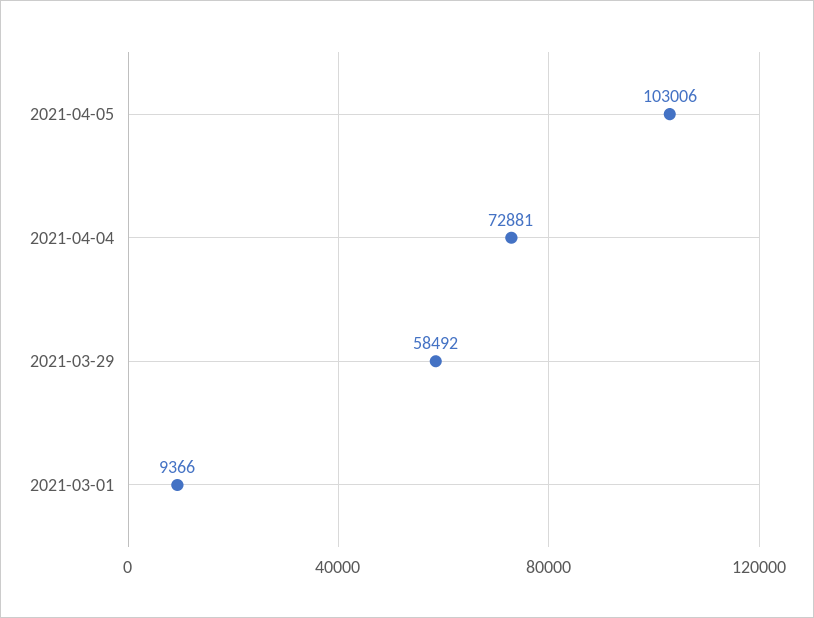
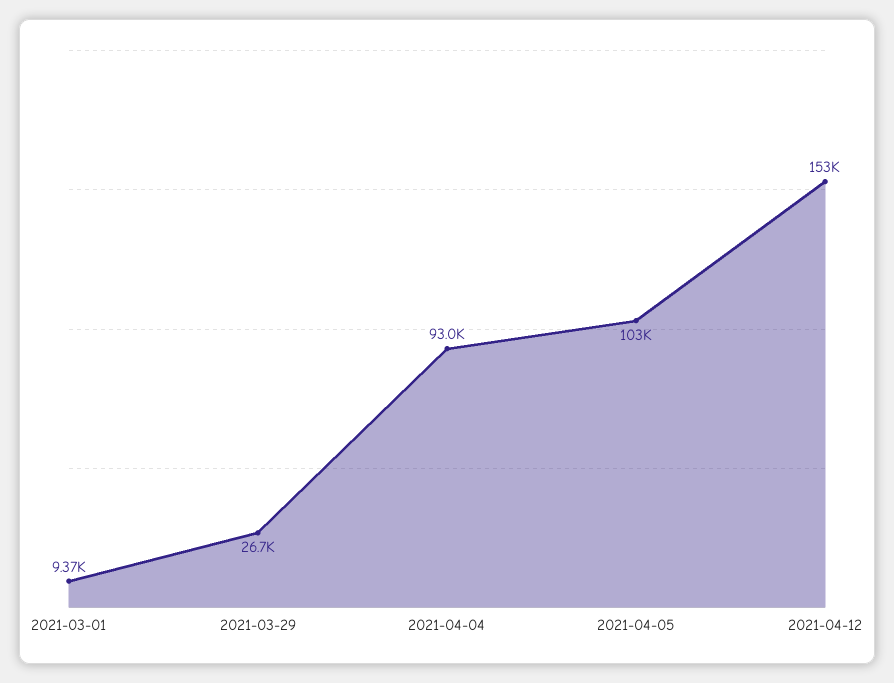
2021-04-04: 72881 -> 93000
2021-03-29: 58492 -> 26700
2021-04-12: none -> 153000

